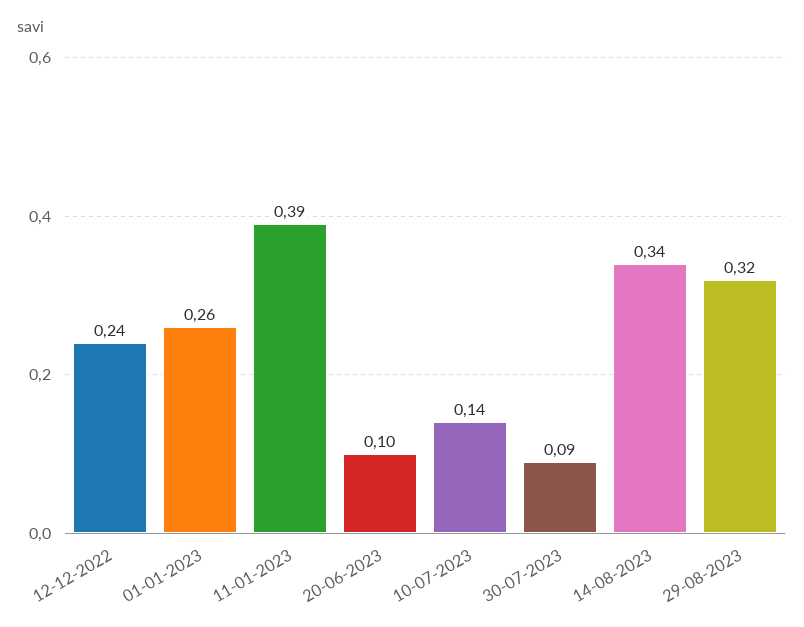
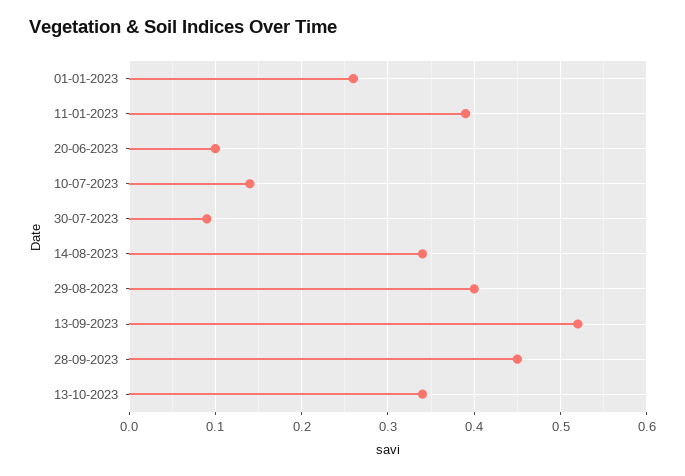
12-12-2022: 0.24 -> none
29-08-2023: 0.32 -> 0.4
13-09-2023: none -> 0.52
28-09-2023: none -> 0.45
13-10-2023: none -> 0.34

